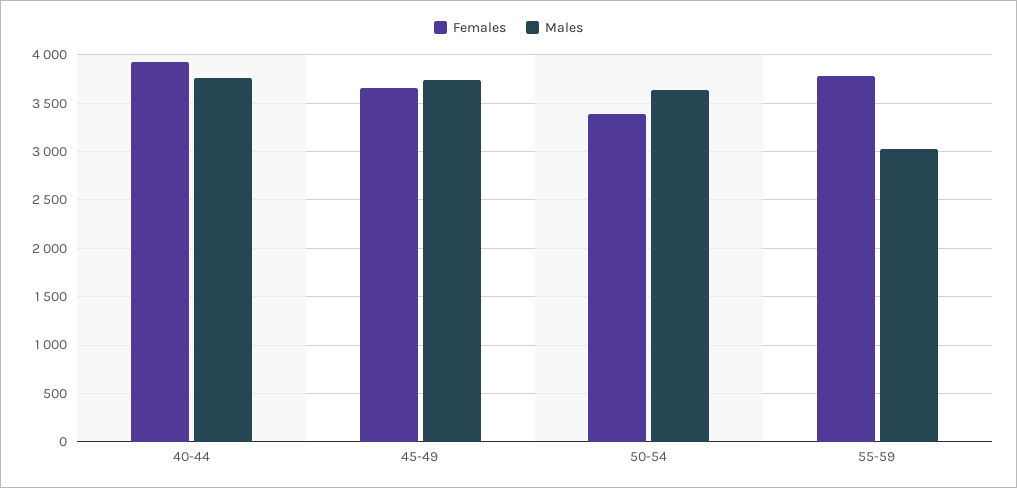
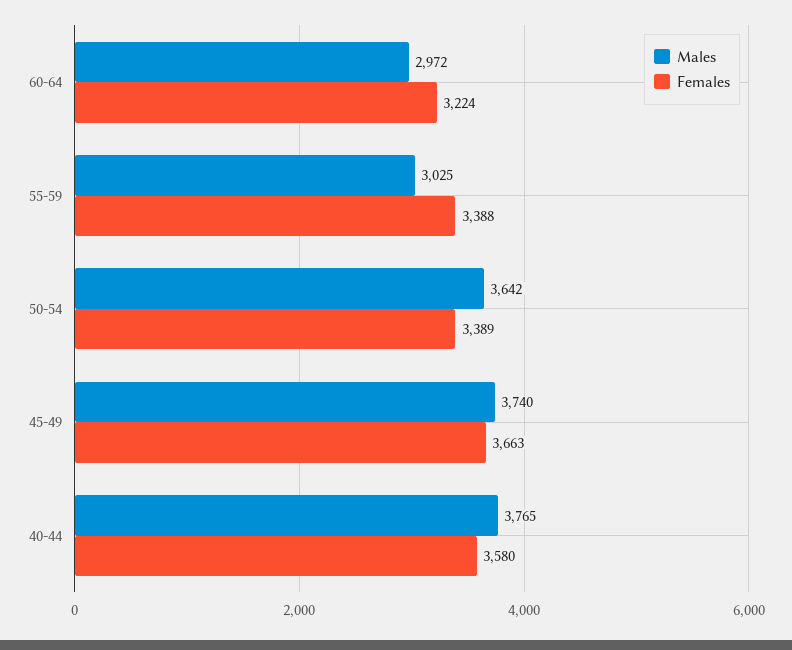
Females, 40-44: 3900 -> 3580
Females, 55-59: 3800 -> 3388
Males, 60-64: none -> 2972
Females, 60-64: none -> 3224

